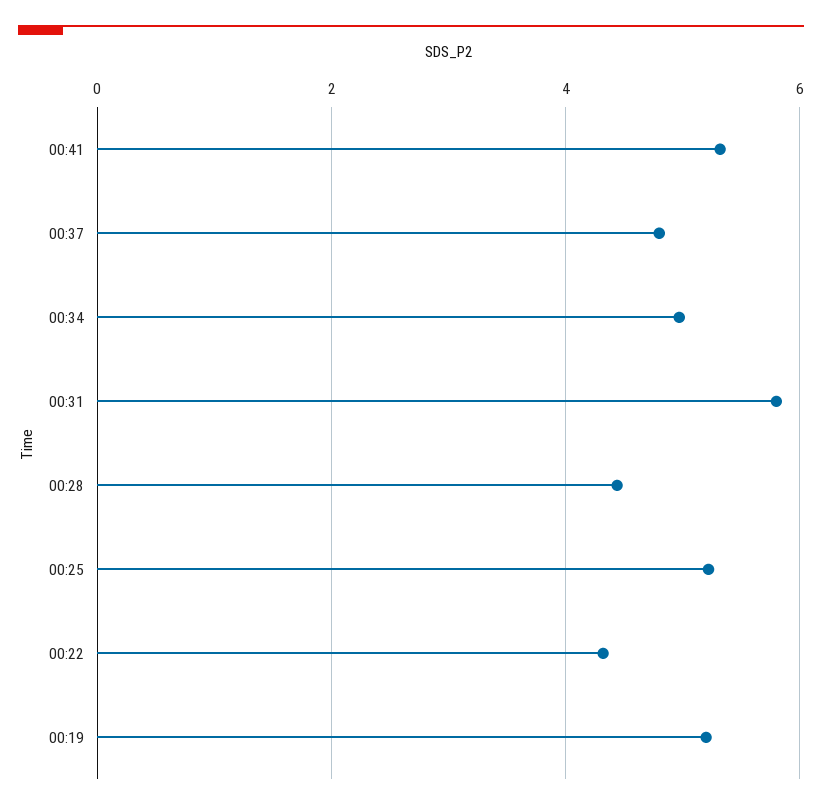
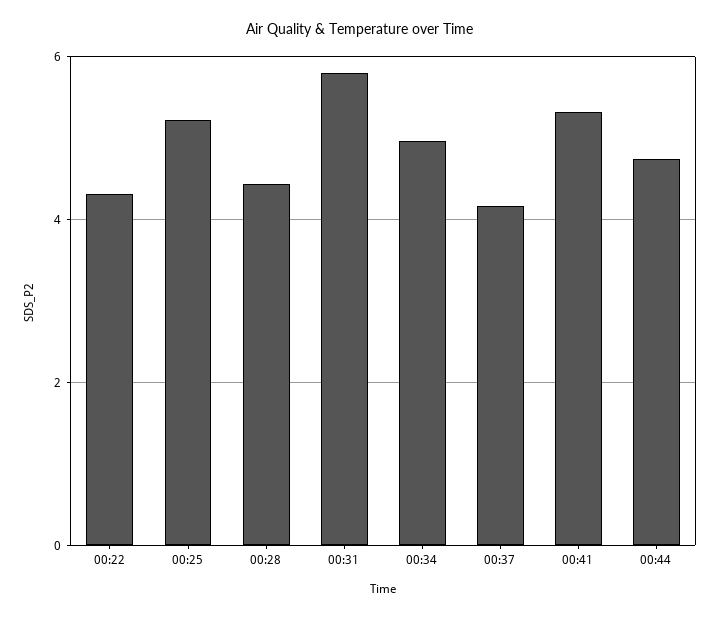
00:37: 4.8 -> 4.2
00:19: 5.2 -> none
00:44: none -> 4.8

